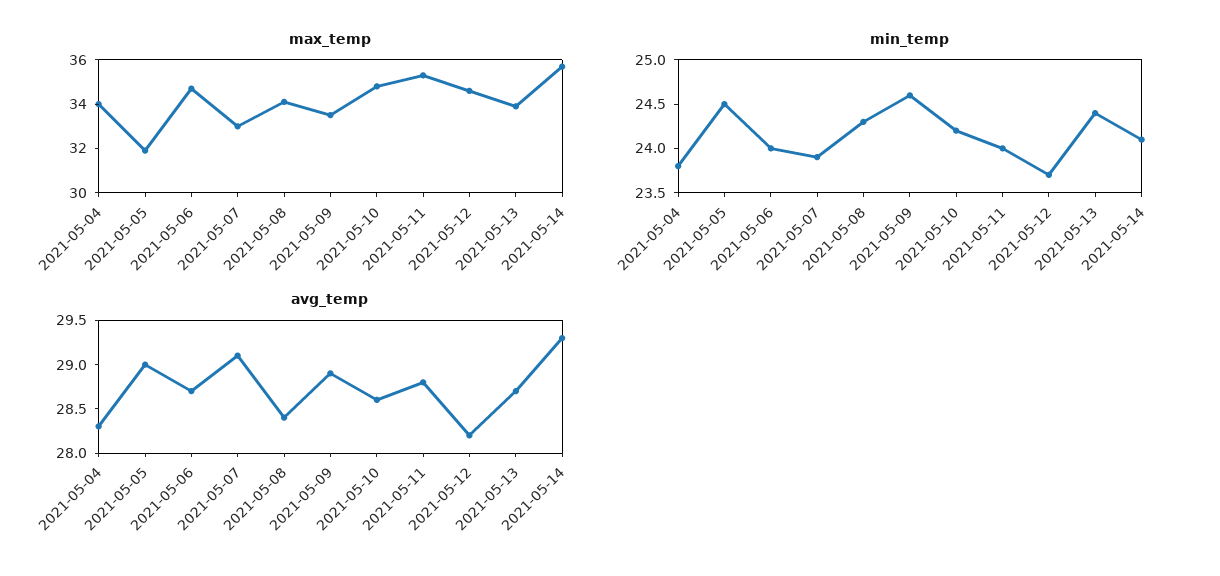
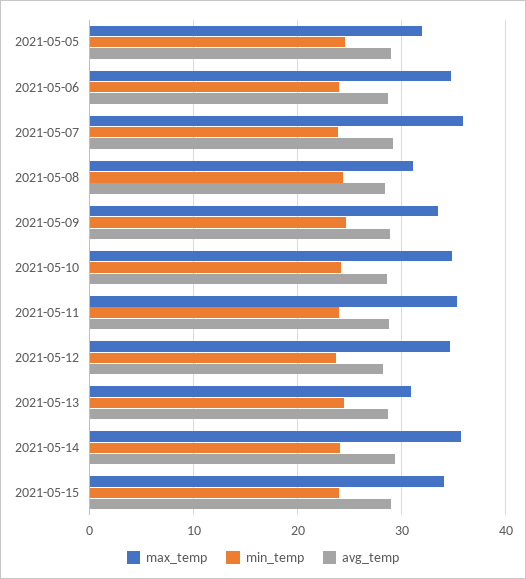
max_temp, 2021-05-04: 34 -> none
max_temp, 2021-05-07: 33 -> 36
max_temp, 2021-05-08: 34 -> 31
max_temp, 2021-05-13: 34 -> 31
min_temp, 2021-05-04: 23.8 -> none
avg_temp, 2021-05-04: 28.3 -> none
max_temp, 2021-05-15: none -> 34
min_temp, 2021-05-15: none -> 24
avg_temp, 2021-05-15: none -> 29

